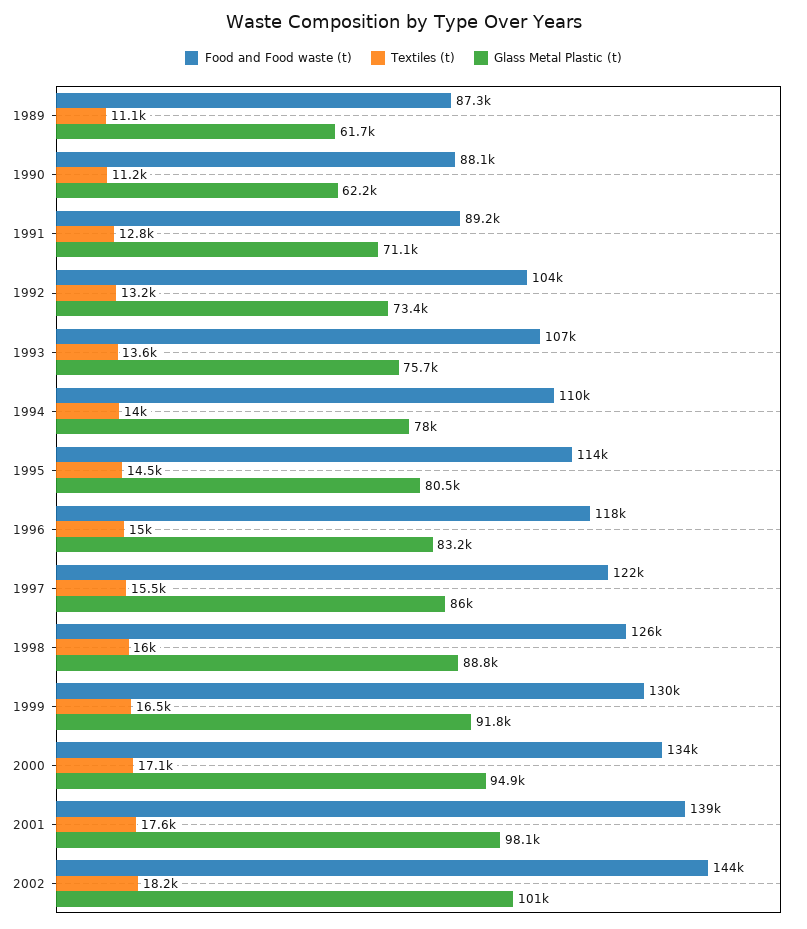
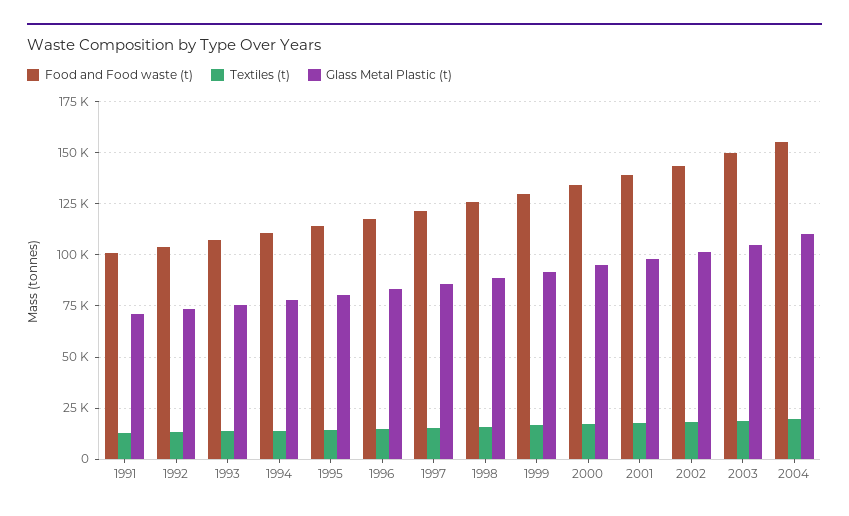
Food and Food waste (t), 1989: 87300 -> none
Textiles (t), 1989: 11100 -> none
Glass Metal Plastic (t), 1989: 61700 -> none
Food and Food waste (t), 1990: 88100 -> none
Textiles (t), 1990: 11200 -> none
Glass Metal Plastic (t), 1990: 62200 -> none
Food and Food waste (t), 1991: 89200 -> 100000
Food and Food waste (t), 2003: none -> 150000
Textiles (t), 2003: none -> 20000
Glass Metal Plastic (t), 2003: none -> 105000
Food and Food waste (t), 2004: none -> 155000
Textiles (t), 2004: none -> 20000
Glass Metal Plastic (t), 2004: none -> 110000

